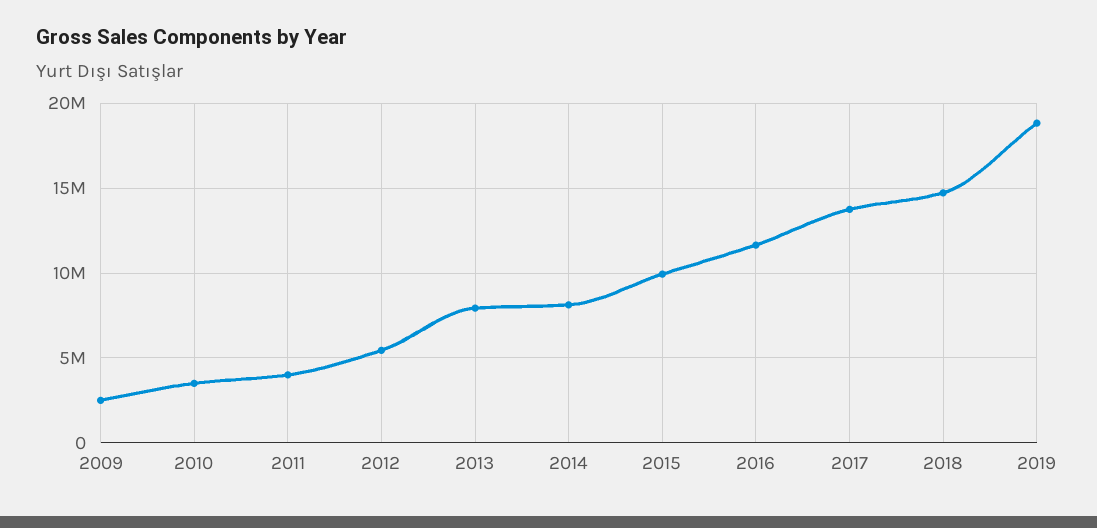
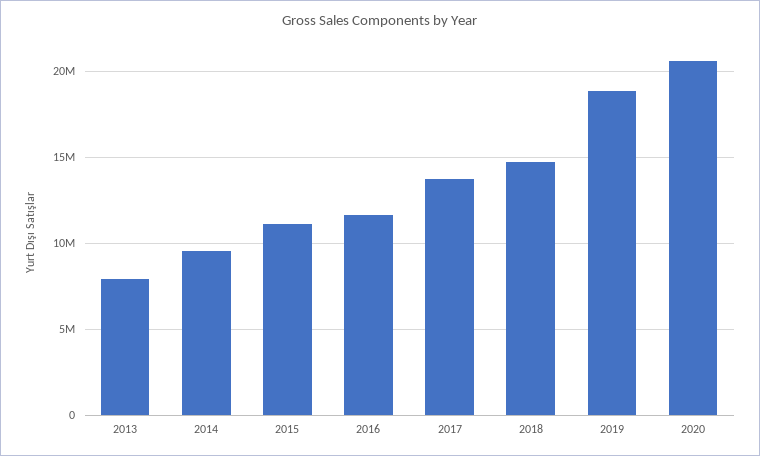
2009: 2500000 -> none
2010: 3500000 -> none
2011: 4000000 -> none
2012: 5500000 -> none
2014: 8000000 -> 9500000
2015: 10000000 -> 11000000
2020: none -> 20500000

